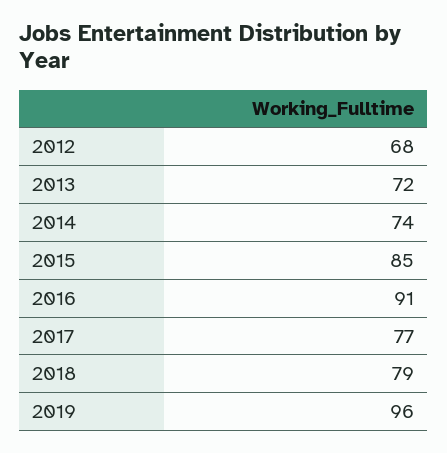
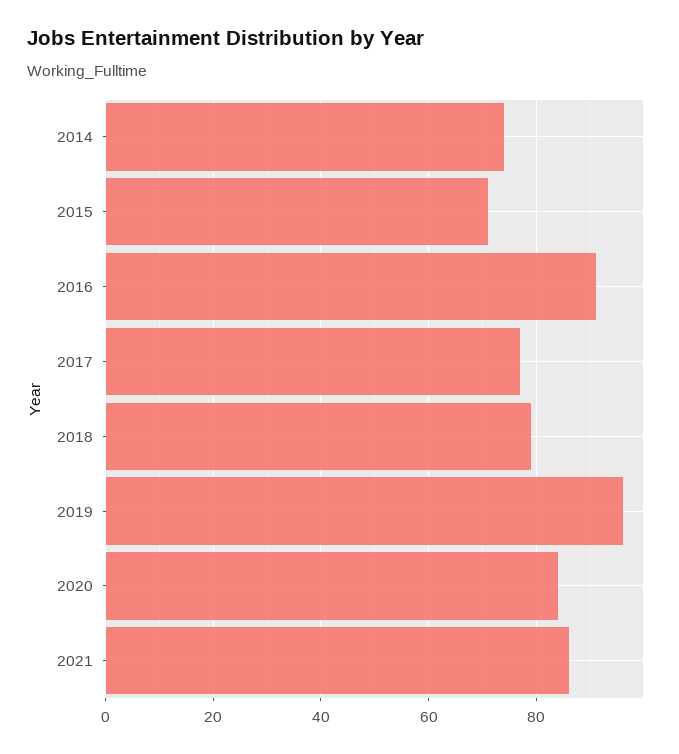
2012: 68 -> none
2013: 72 -> none
2015: 85 -> 70
2020: none -> 85
2021: none -> 85

